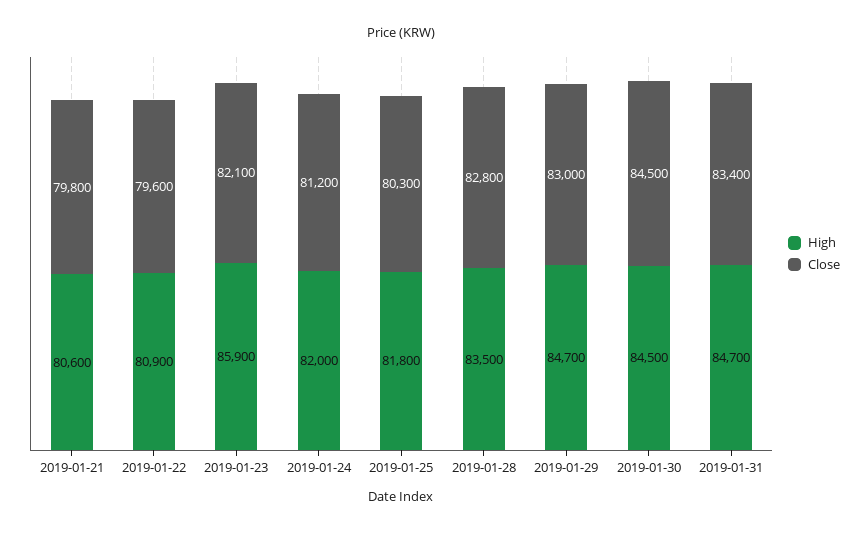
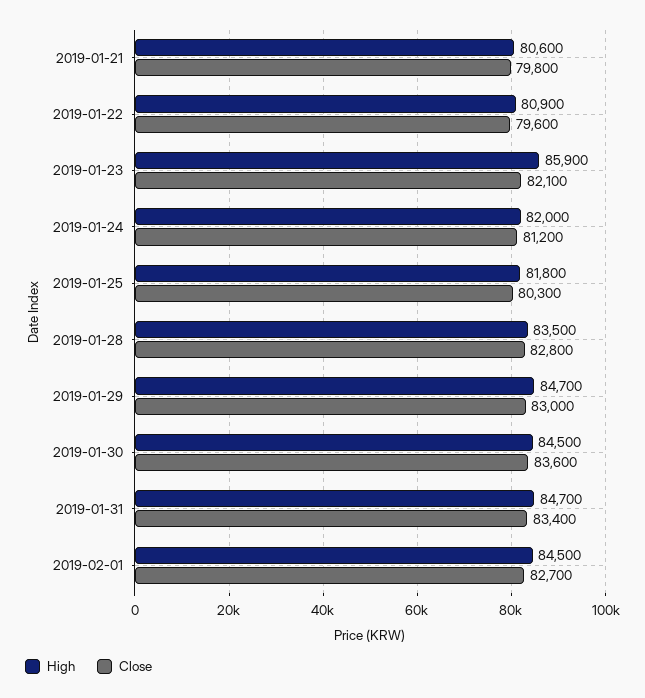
Close, 2019-01-30: 84500 -> 83600
High, 2019-02-01: none -> 84500
Close, 2019-02-01: none -> 82700

